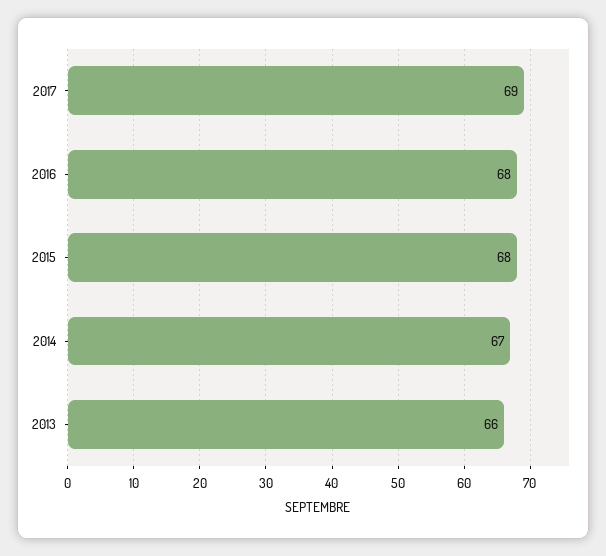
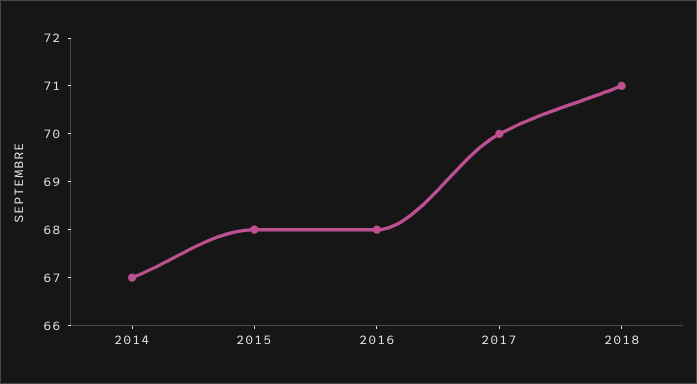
2017: 69 -> 70
2013: 66 -> none
2018: none -> 71

